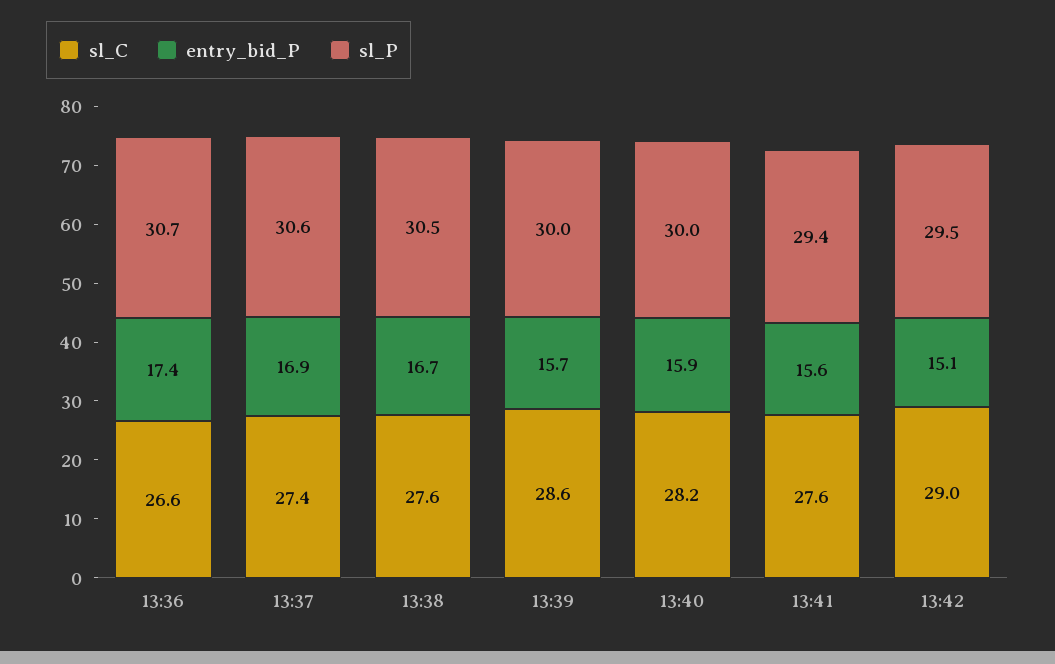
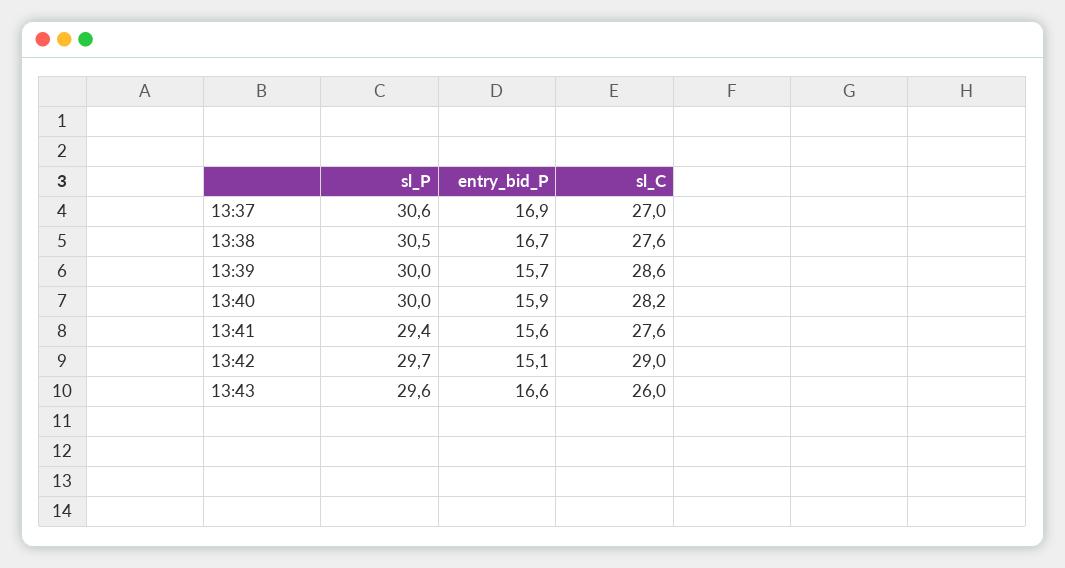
sl_C, 13:36: 26.6 -> none
entry_bid_P, 13:36: 17.4 -> none
sl_P, 13:36: 30.7 -> none
sl_C, 13:37: 27.4 -> 27
sl_P, 13:42: 29.5 -> 29.7
sl_P, 13:43: none -> 29.6
entry_bid_P, 13:43: none -> 16.6
sl_C, 13:43: none -> 26

